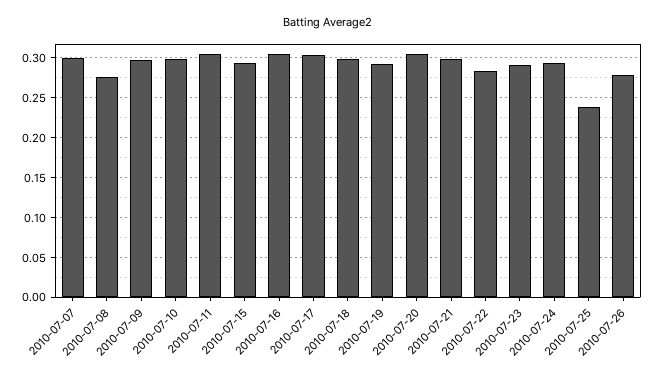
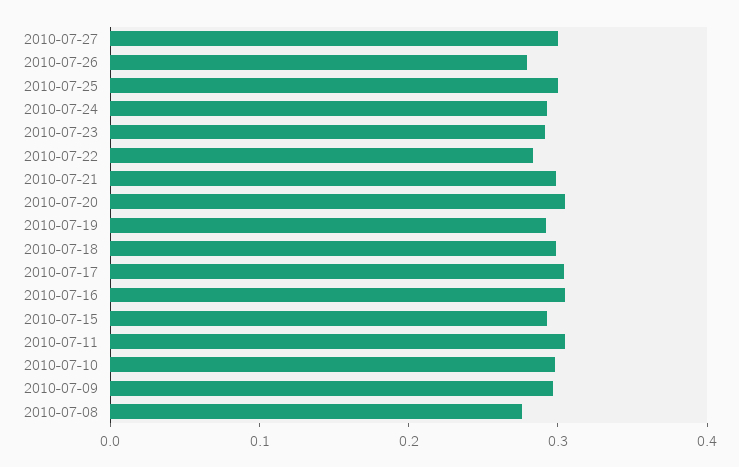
2010-07-07: 0.3 -> none
2010-07-25: 0.24 -> 0.3
2010-07-27: none -> 0.3

